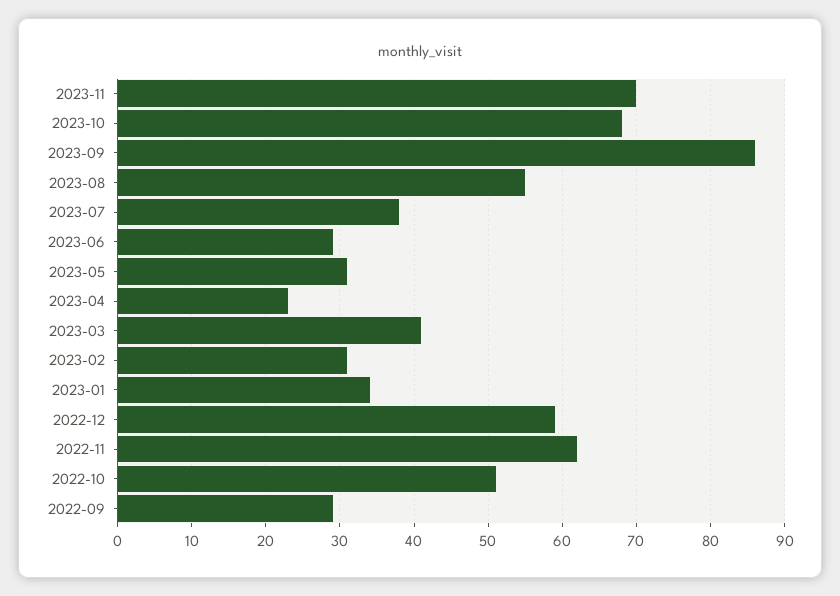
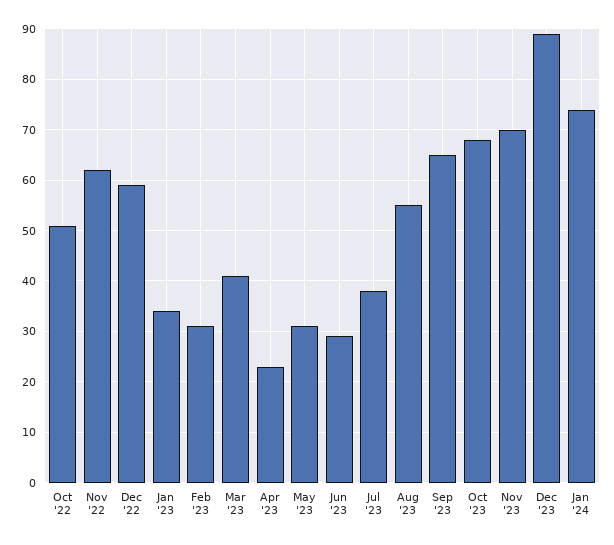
2023-09: 86 -> 65
2022-09: 29 -> none
Dec '23: none -> 90
Jan '24: none -> 75

